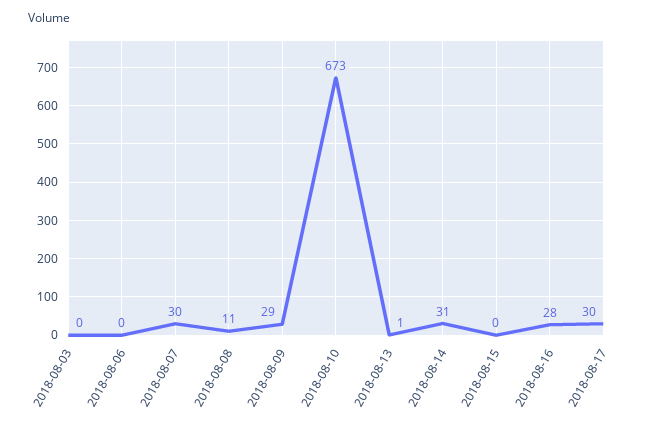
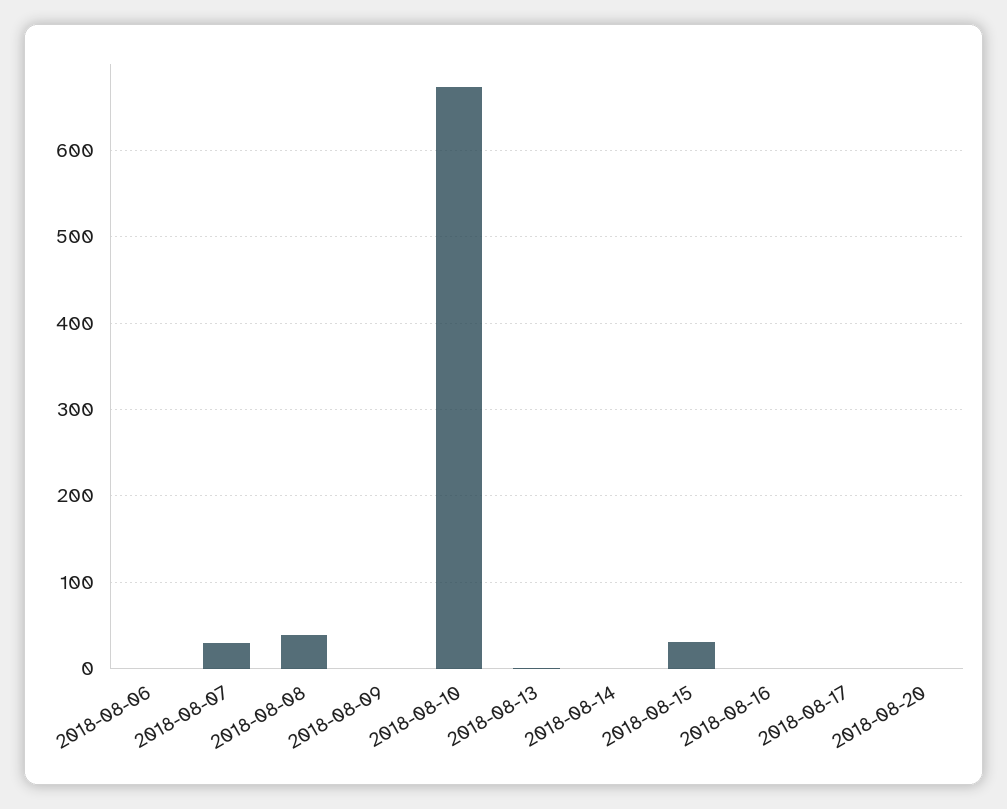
2018-08-03: 0 -> none
2018-08-08: 11 -> 40
2018-08-09: 29 -> 0
2018-08-14: 31 -> 0
2018-08-15: 0 -> 30
2018-08-16: 28 -> 0
2018-08-17: 30 -> 0
2018-08-20: none -> 0

